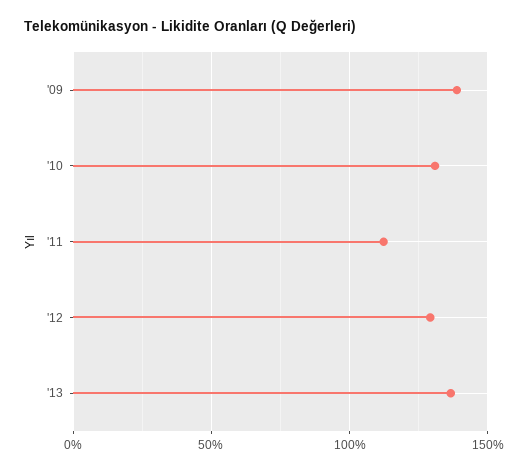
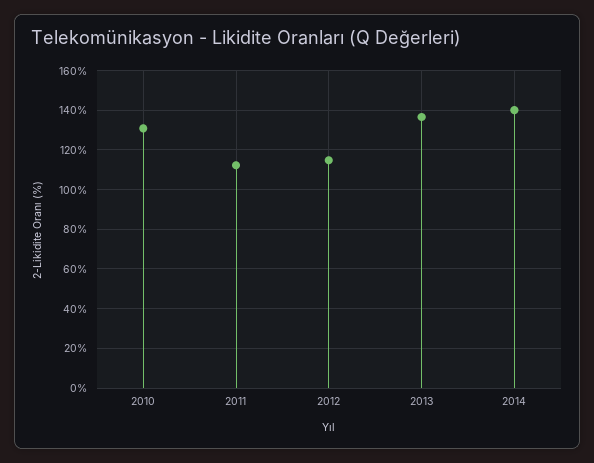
'09: 140 -> none
'12: 130 -> 115
2014: none -> 140

